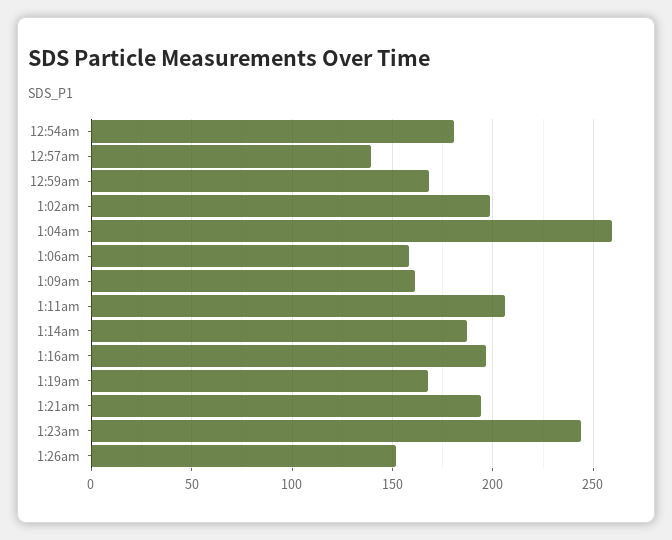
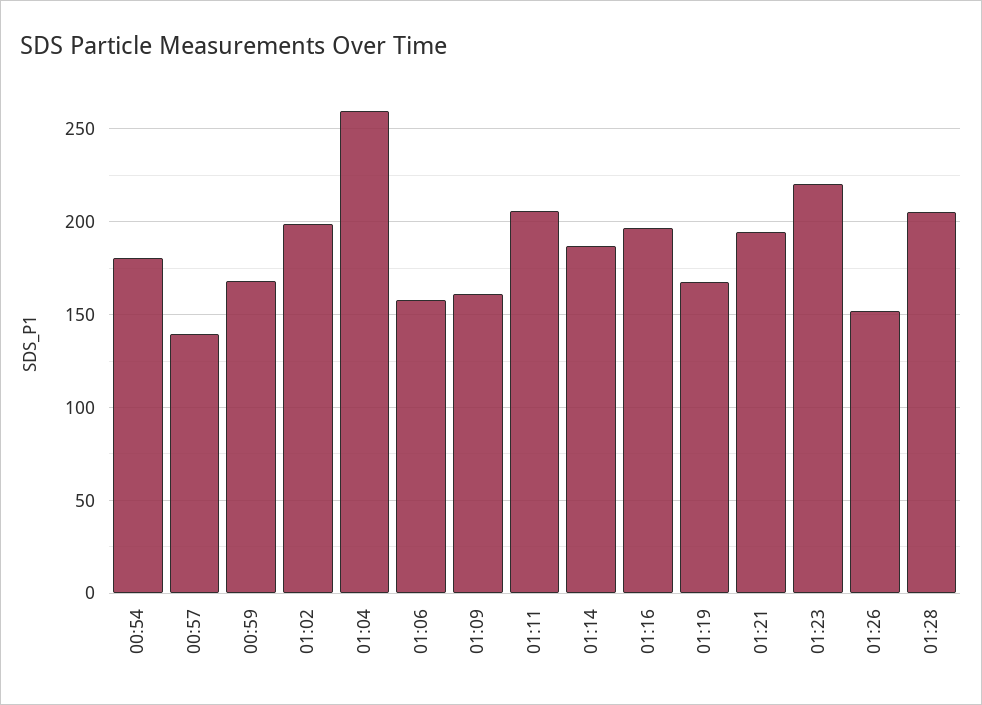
1:23am: 245 -> 220
01:28: none -> 205

